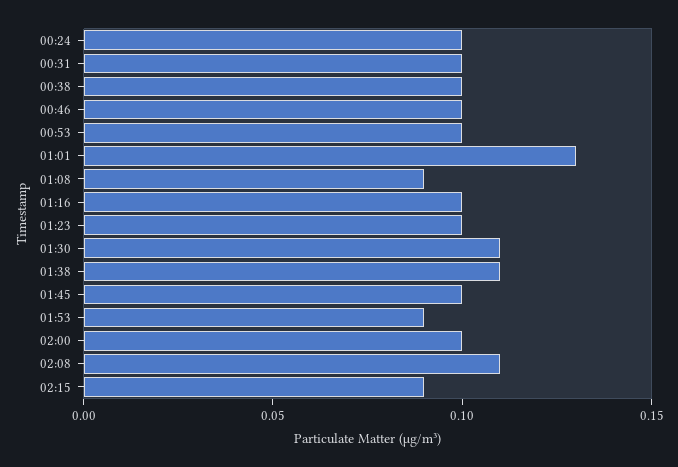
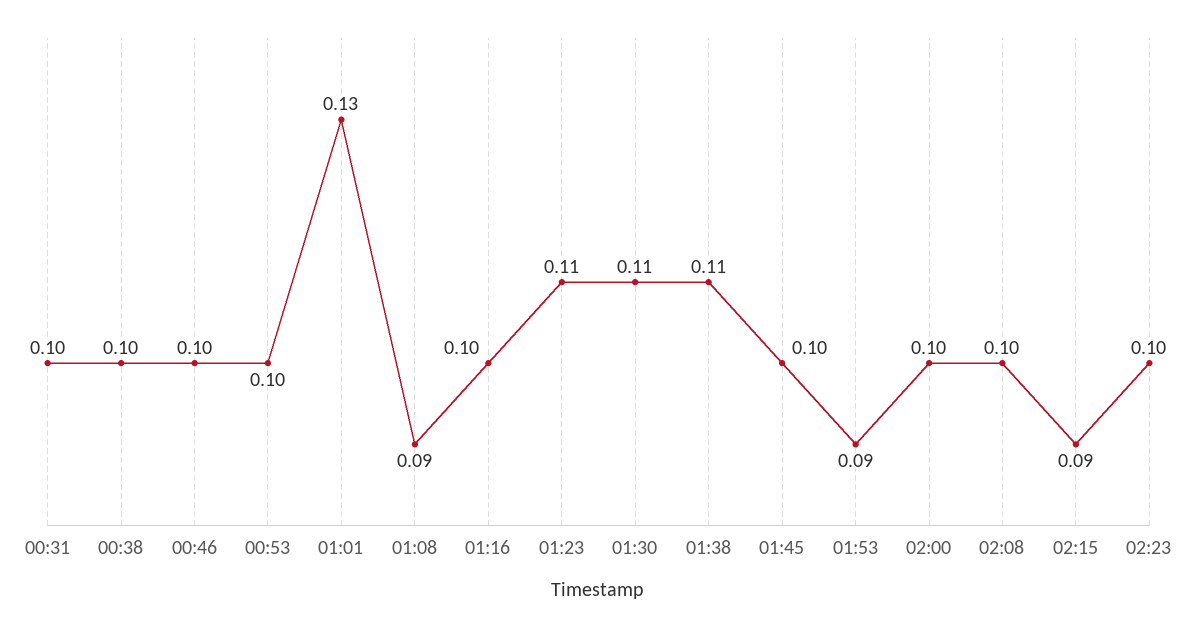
00:24: 0.1 -> none
01:23: 0.1 -> 0.11
02:08: 0.11 -> 0.1
02:23: none -> 0.1

